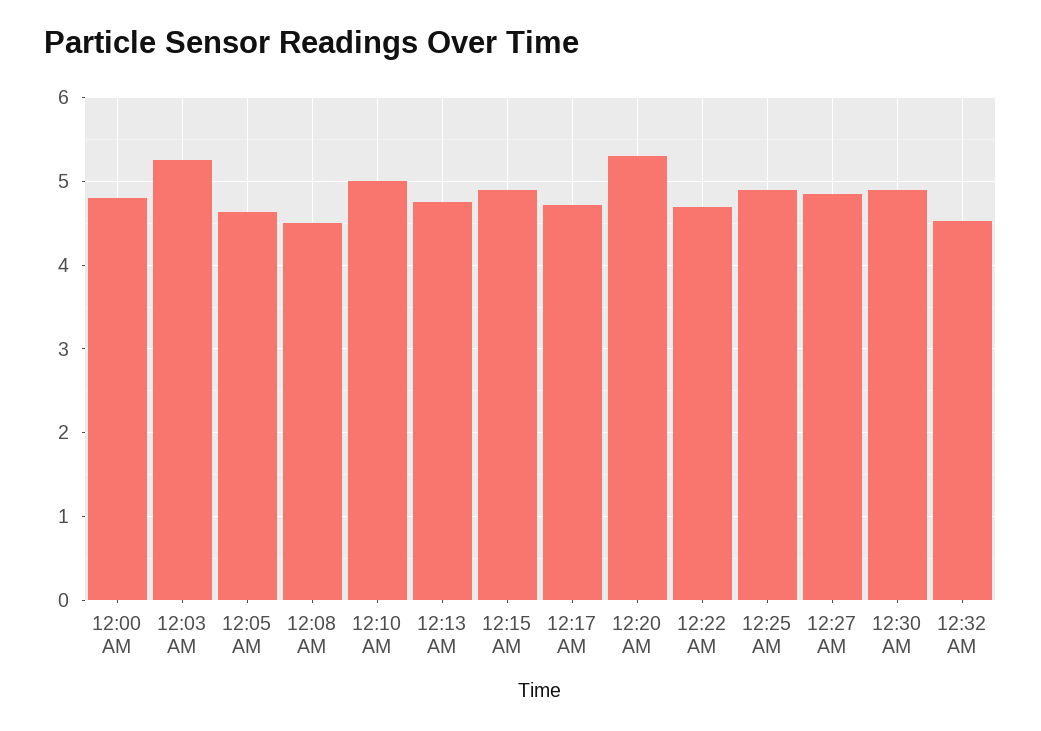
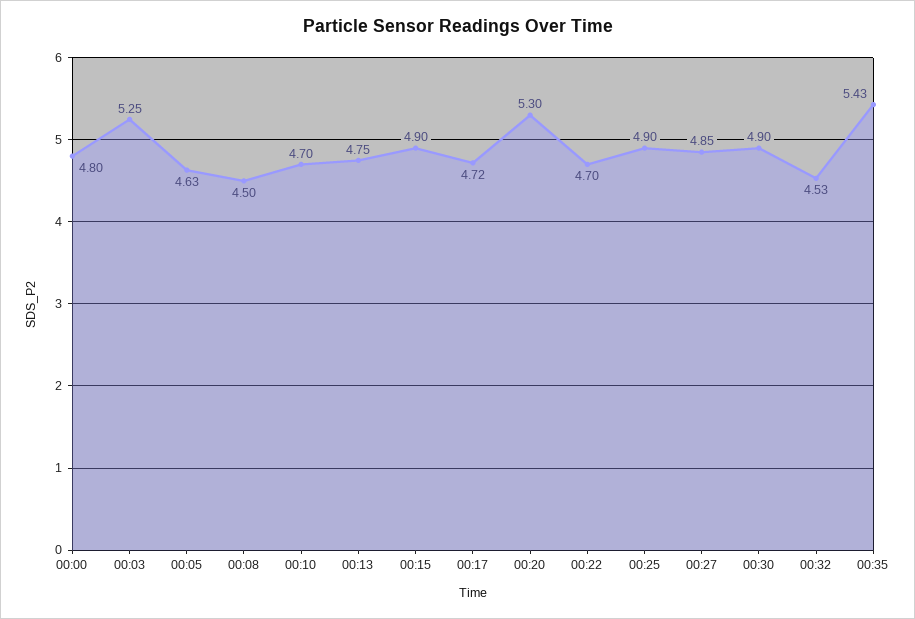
12:10 AM: 5 -> 4.7
00:35: none -> 5.43

